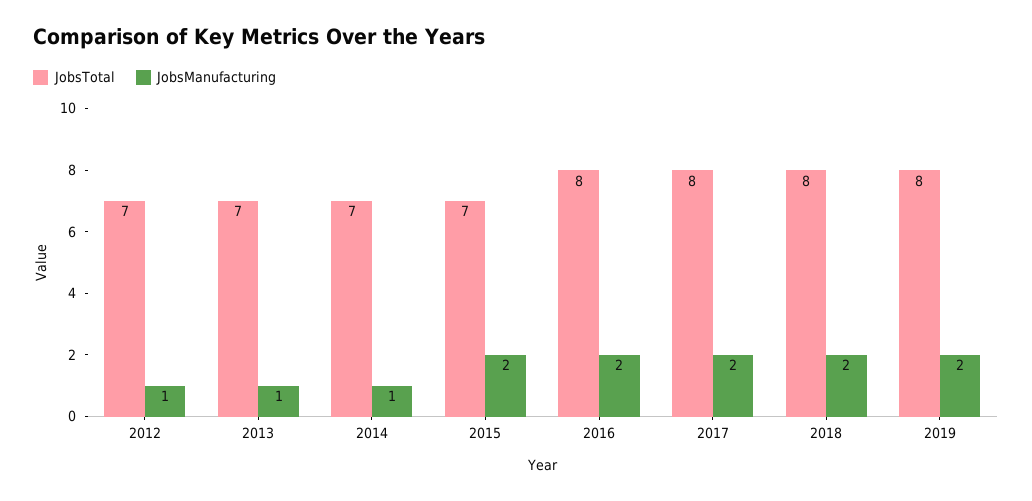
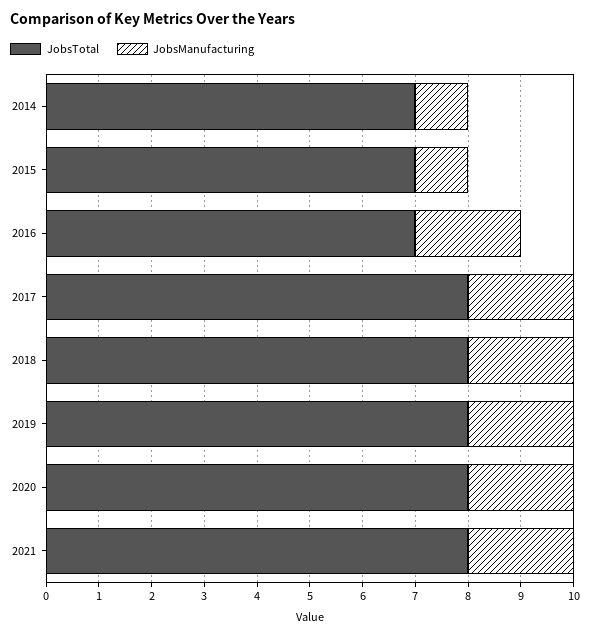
JobsTotal, 2012: 7 -> none
JobsManufacturing, 2012: 1 -> none
JobsTotal, 2013: 7 -> none
JobsManufacturing, 2013: 1 -> none
JobsManufacturing, 2015: 2 -> 1
JobsTotal, 2016: 8 -> 7
JobsTotal, 2020: none -> 8
JobsManufacturing, 2020: none -> 2
JobsTotal, 2021: none -> 8
JobsManufacturing, 2021: none -> 2

